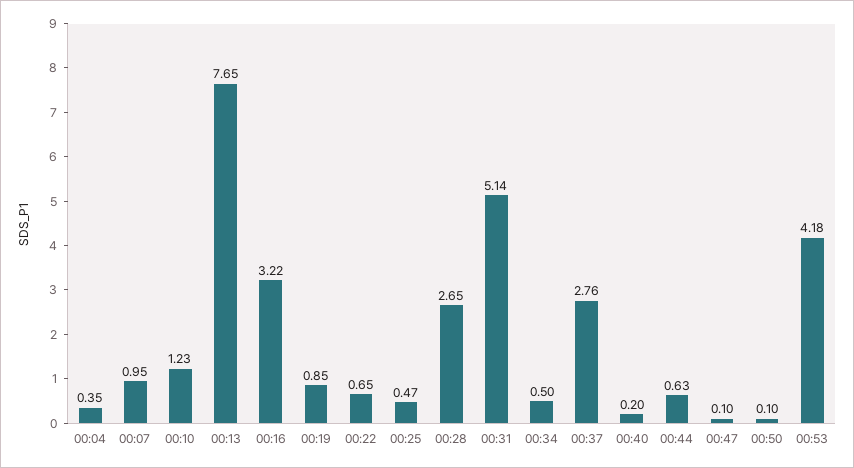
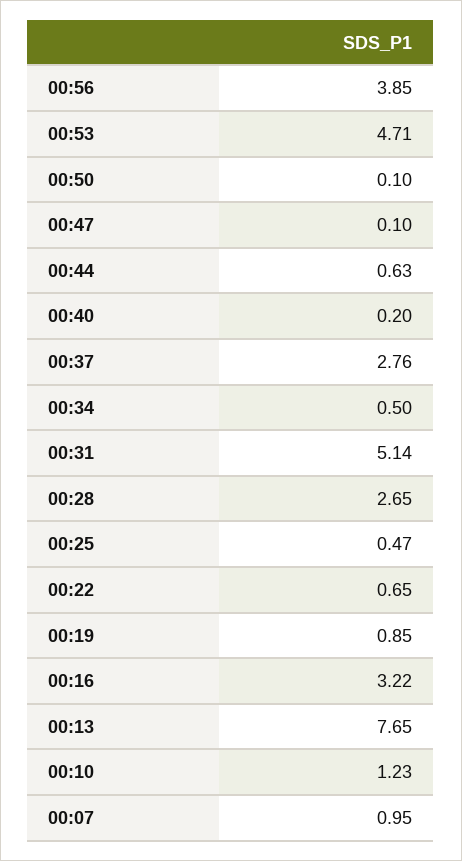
00:04: 0.35 -> none
00:53: 4.18 -> 4.71
00:56: none -> 3.85

